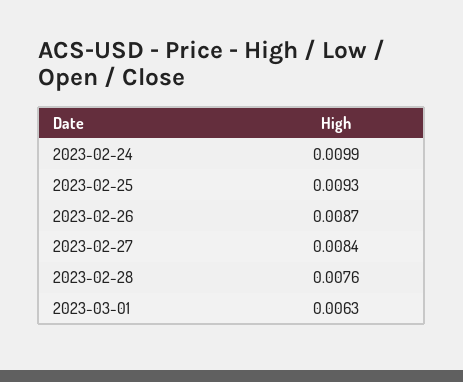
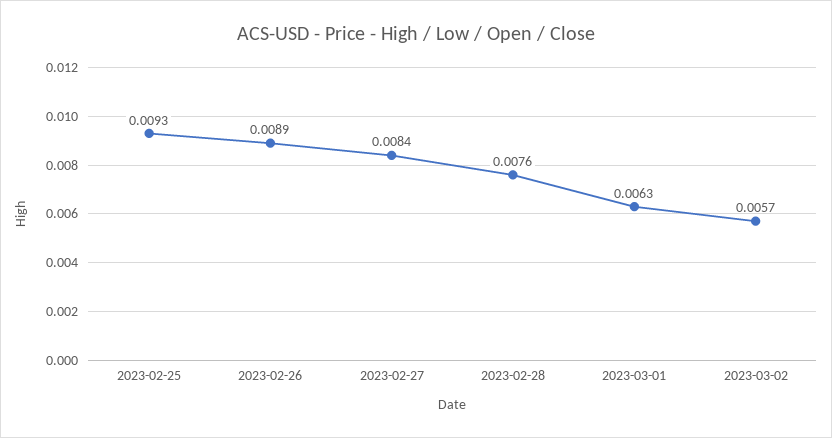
2023-02-24: 0.0099 -> none
2023-02-26: 0.0087 -> 0.0089
2023-03-02: none -> 0.0057

